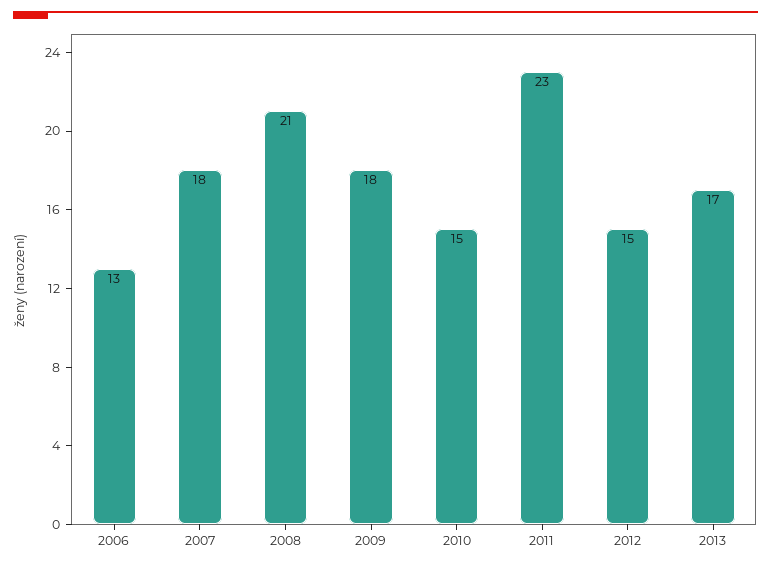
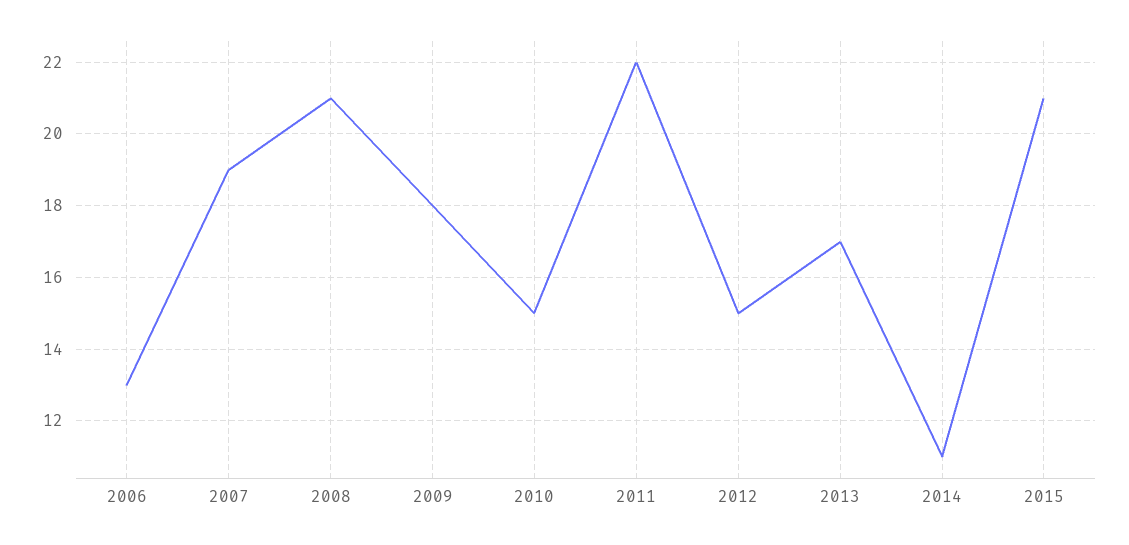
2007: 18 -> 19
2011: 23 -> 22
2014: none -> 11
2015: none -> 21

